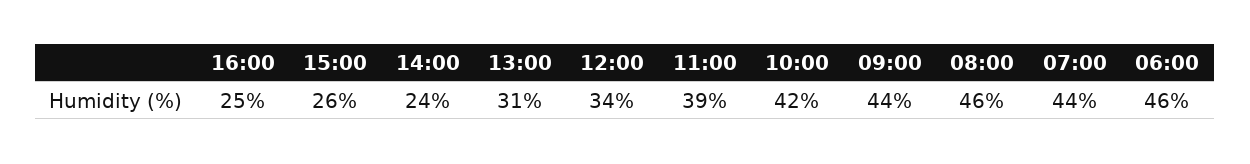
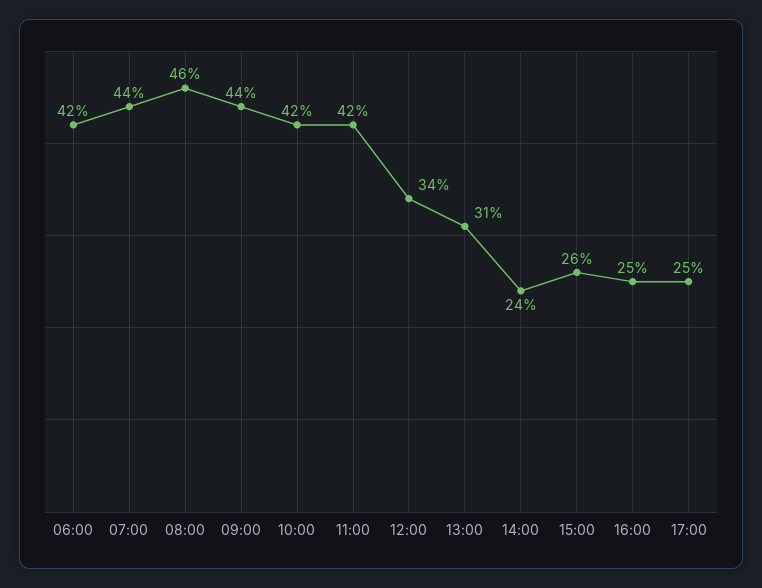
11:00: 39 -> 42
06:00: 46 -> 42
17:00: none -> 25

